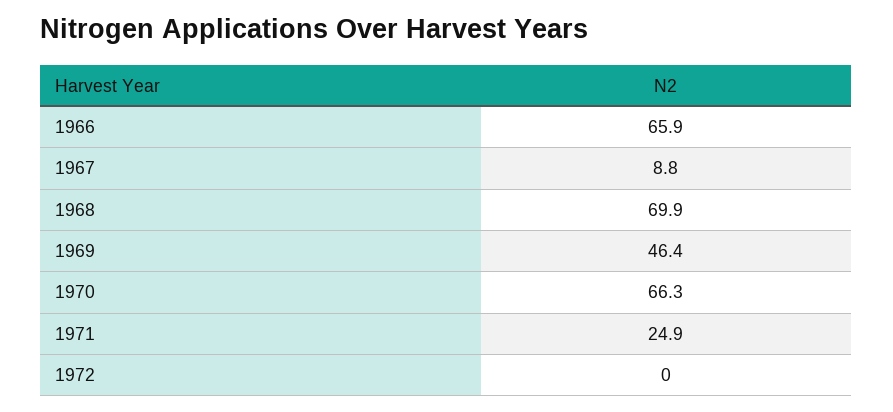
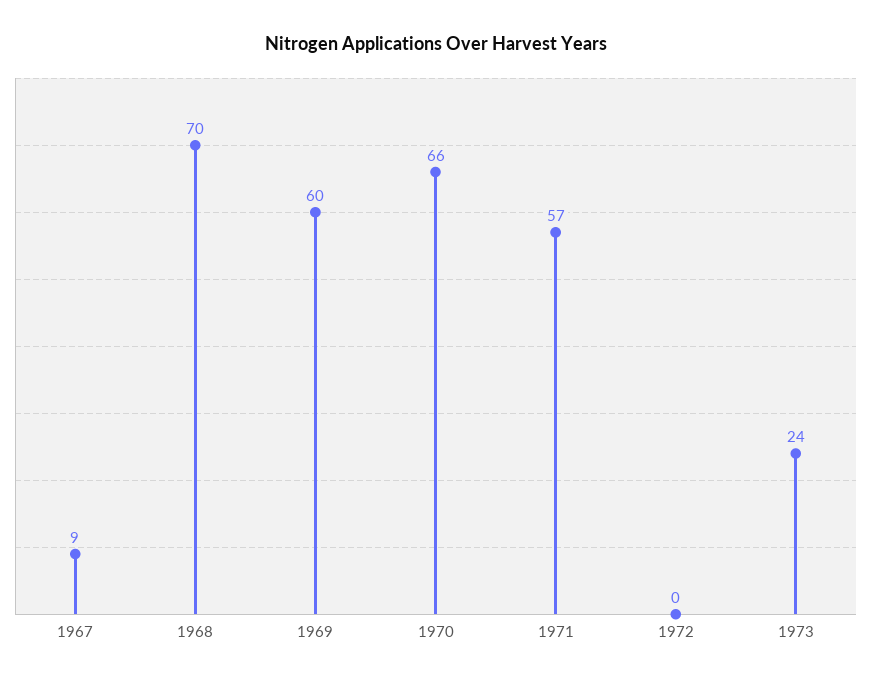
1966: 65.9 -> none
1969: 46.4 -> 60
1971: 24.9 -> 57
1973: none -> 24

